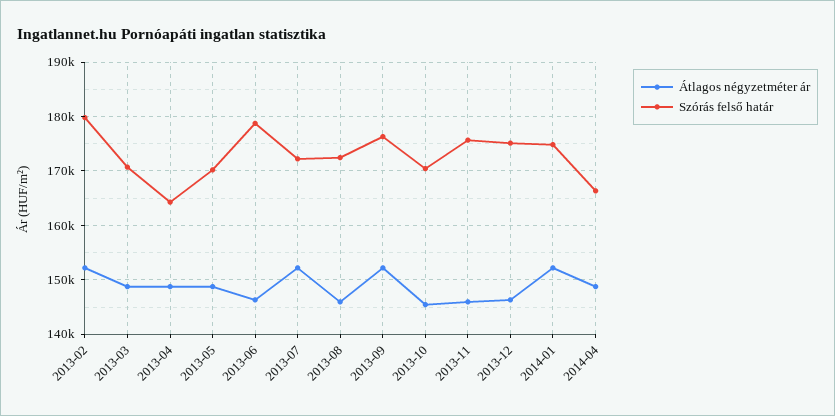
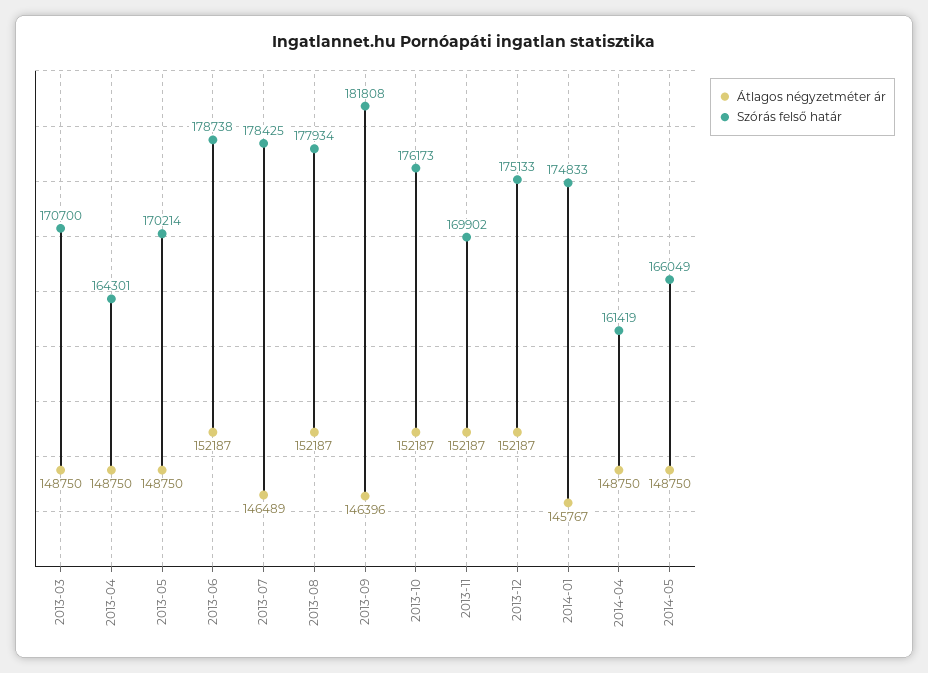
Átlagos négyzetméter ár, 2013-02: 152000 -> none
Szórás felső határ, 2013-02: 180000 -> none
Átlagos négyzetméter ár, 2013-06: 146000 -> 152187
Átlagos négyzetméter ár, 2013-07: 152000 -> 146489
Szórás felső határ, 2013-07: 172000 -> 178425
Átlagos négyzetméter ár, 2013-08: 146000 -> 152187
Szórás felső határ, 2013-08: 172000 -> 177934
Átlagos négyzetméter ár, 2013-09: 152000 -> 146396
Szórás felső határ, 2013-09: 176000 -> 181808
Átlagos négyzetméter ár, 2013-10: 146000 -> 152187
Szórás felső határ, 2013-10: 170000 -> 176173
Átlagos négyzetméter ár, 2013-11: 146000 -> 152187
Szórás felső határ, 2013-11: 176000 -> 169902
Átlagos négyzetméter ár, 2013-12: 146000 -> 152187
Átlagos négyzetméter ár, 2014-01: 152000 -> 145767
Szórás felső határ, 2014-04: 166000 -> 161419
Átlagos négyzetméter ár, 2014-05: none -> 148750
Szórás felső határ, 2014-05: none -> 166049

